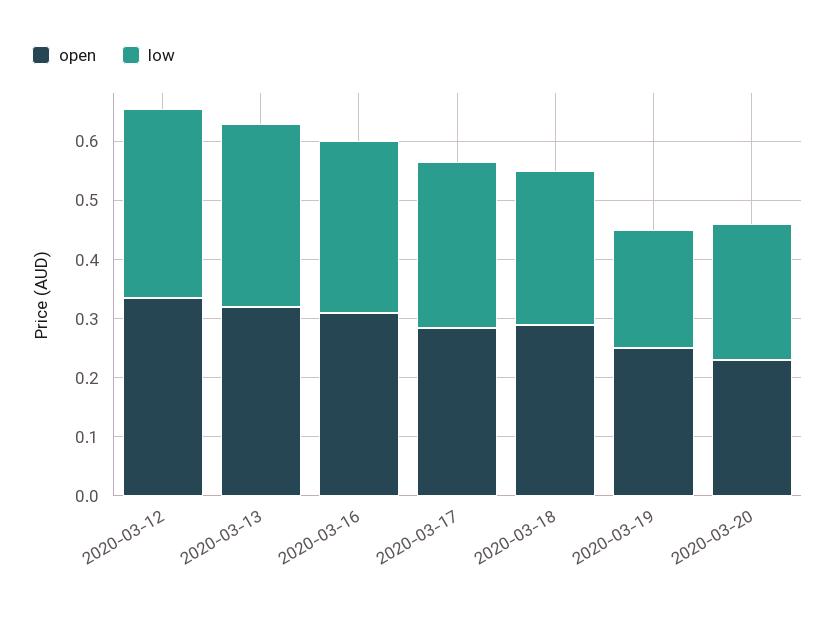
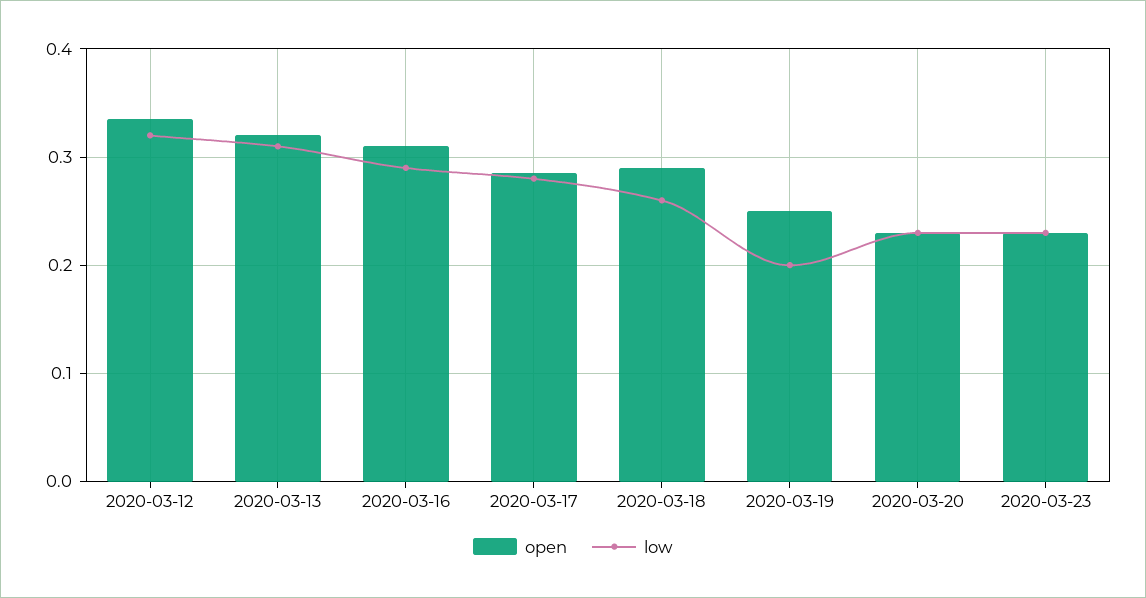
open, 2020-03-23: none -> 0.23
low, 2020-03-23: none -> 0.23

